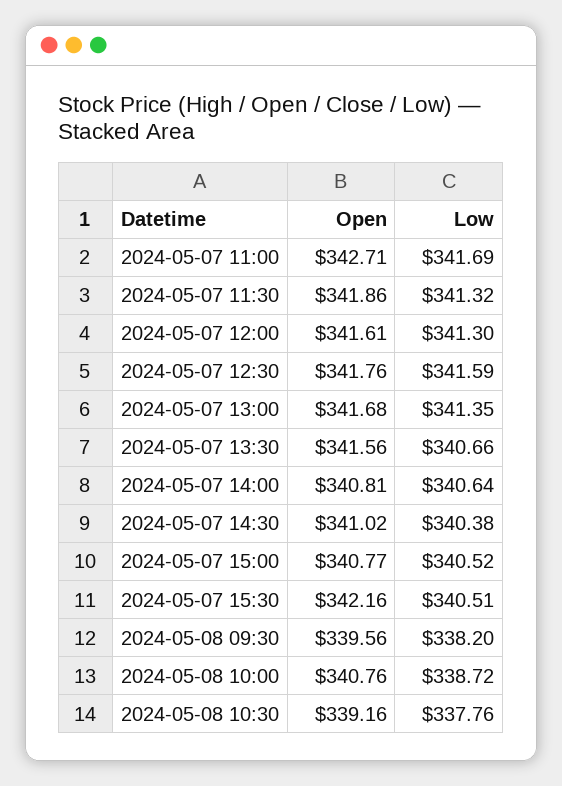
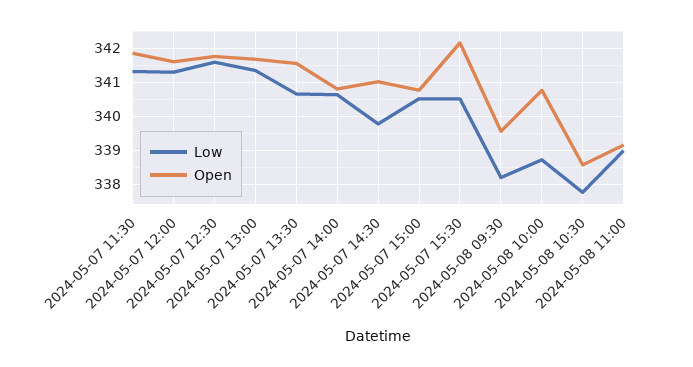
Open, 2024-05-07 11:00: 342.71 -> none
Low, 2024-05-07 11:00: 341.69 -> none
Low, 2024-05-07 14:30: 340.38 -> 339.8
Open, 2024-05-08 10:30: 339.16 -> 338.6
Low, 2024-05-08 11:00: none -> 339
Open, 2024-05-08 11:00: none -> 339.2

